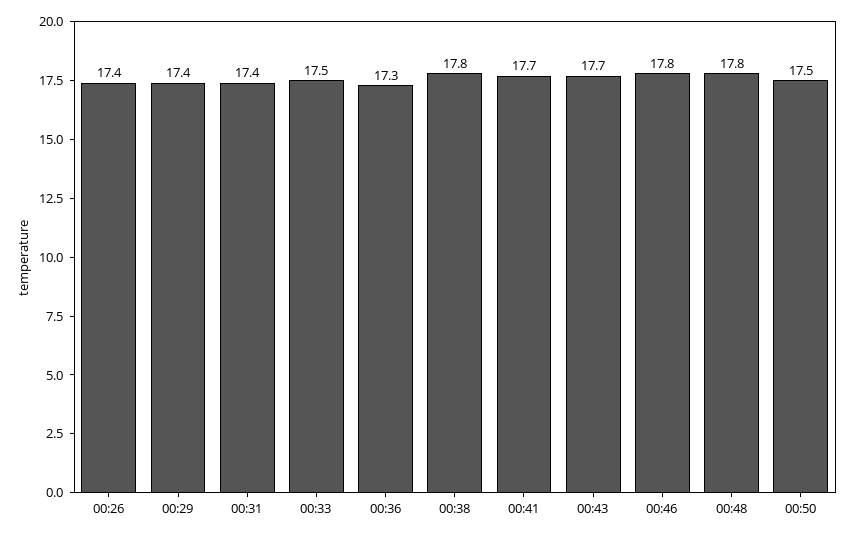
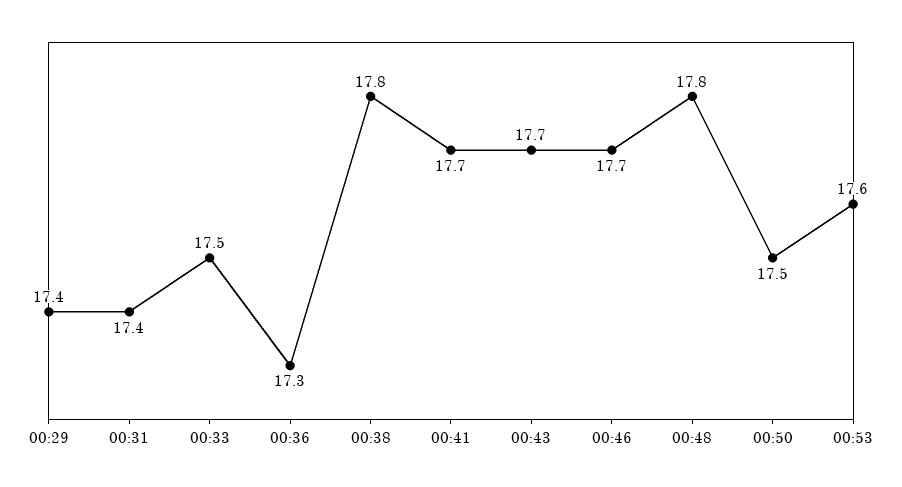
00:26: 17.4 -> none
00:46: 17.8 -> 17.7
00:53: none -> 17.6

